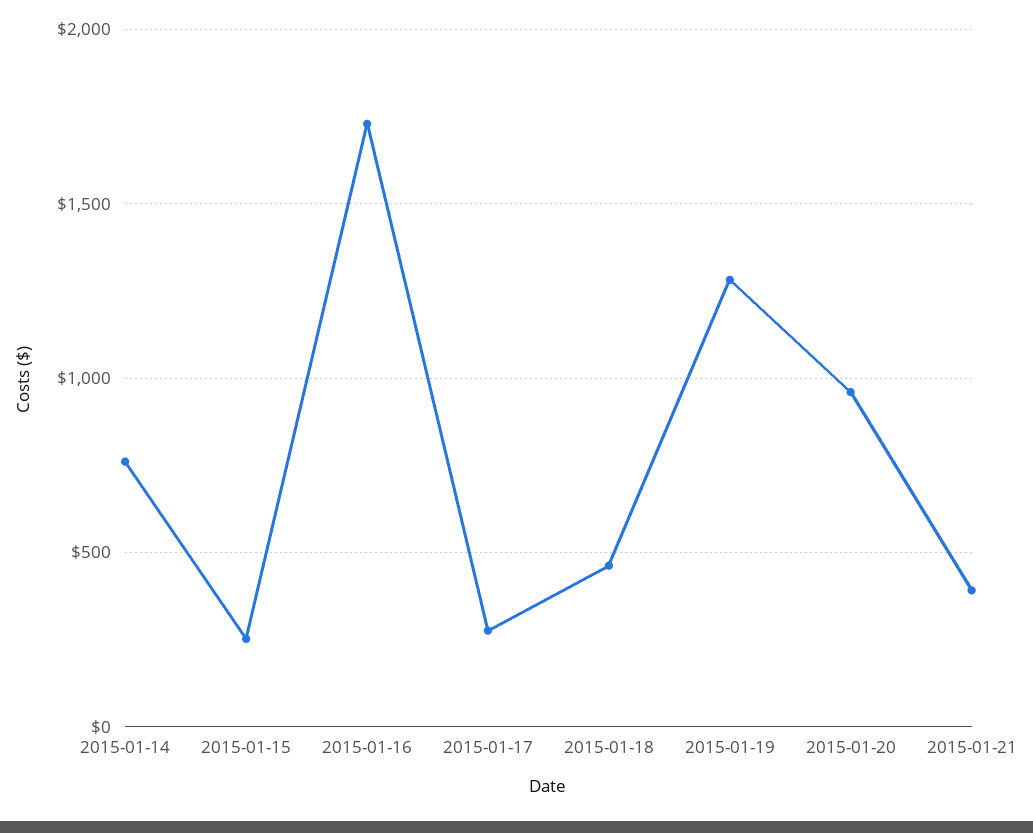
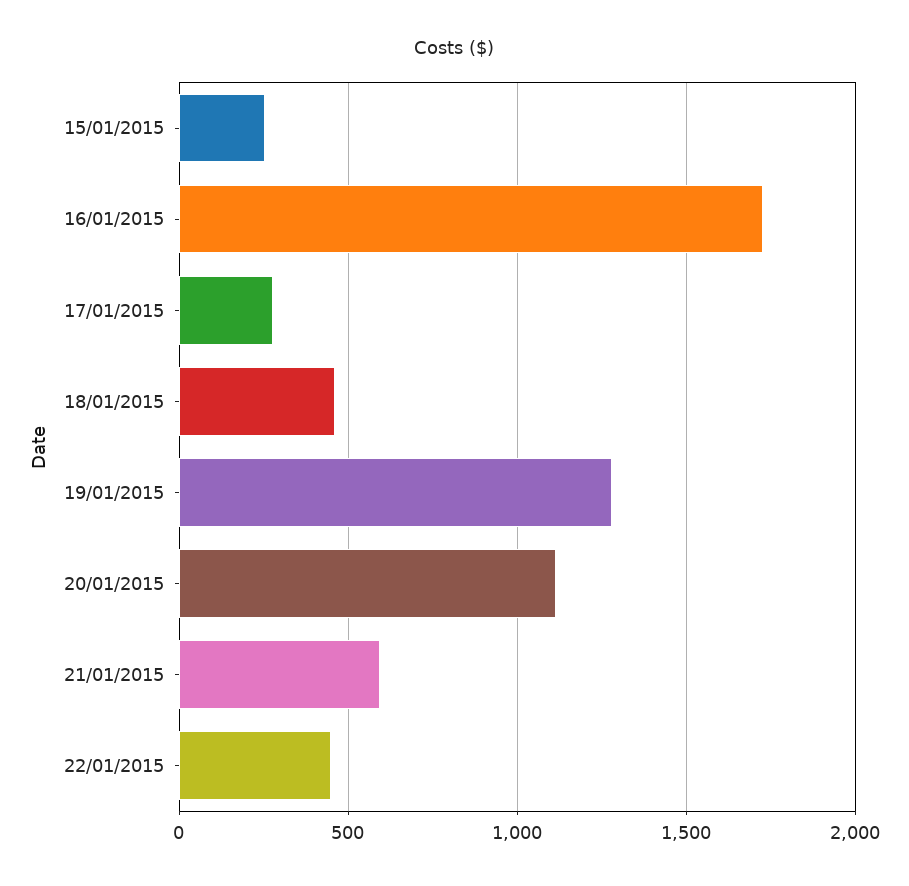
2015-01-14: 750 -> none
2015-01-20: 950 -> 1100
2015-01-21: 400 -> 600
22/01/2015: none -> 450

